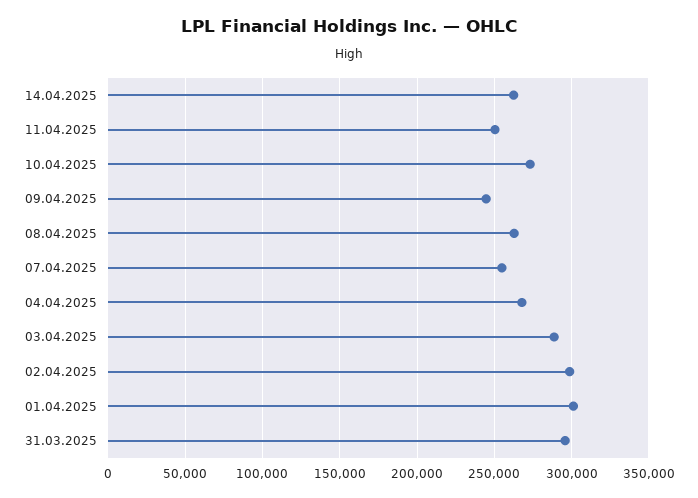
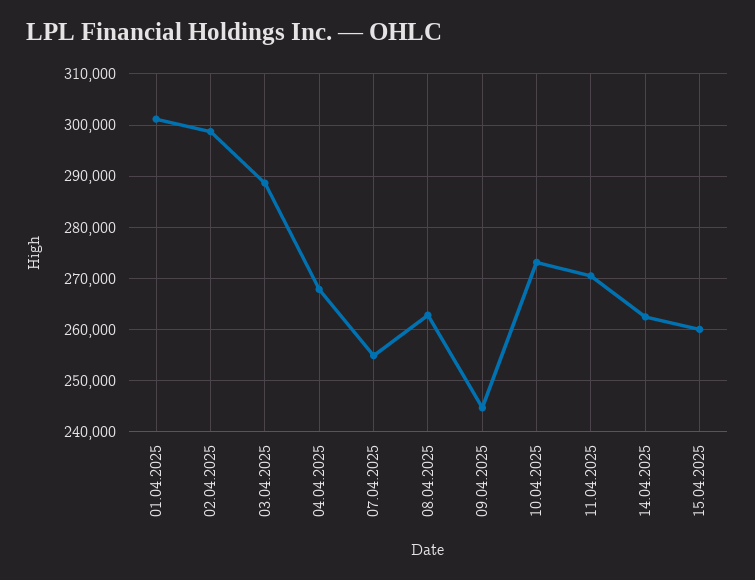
11.04.2025: 250000 -> 270000
31.03.2025: 295000 -> none
15.04.2025: none -> 260000

